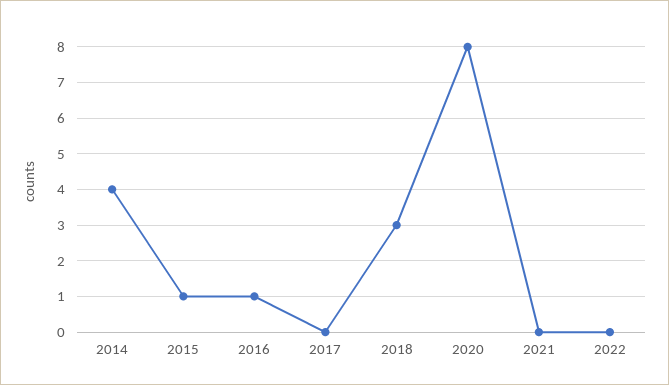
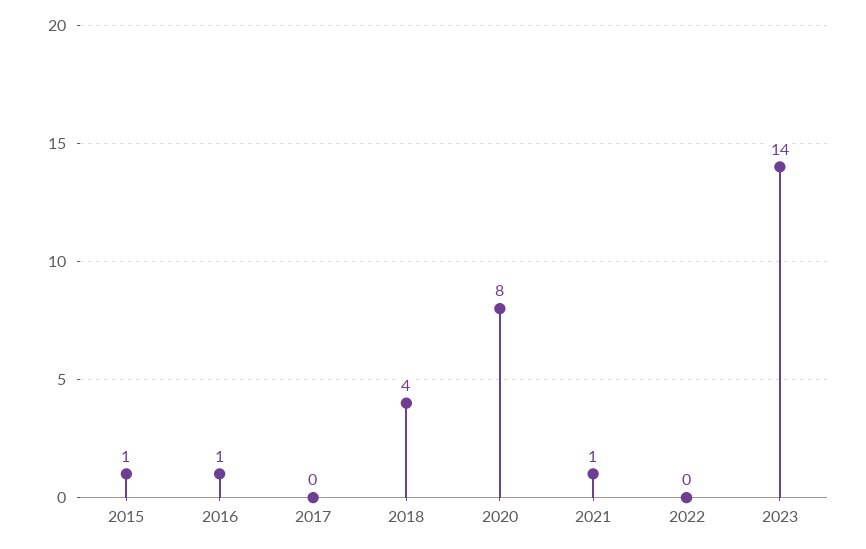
2014: 4 -> none
2018: 3 -> 4
2021: 0 -> 1
2023: none -> 14

